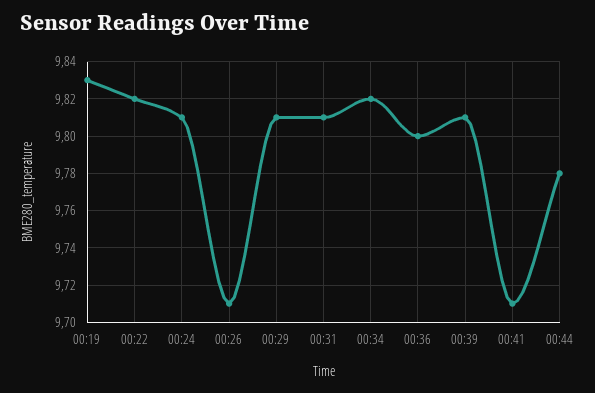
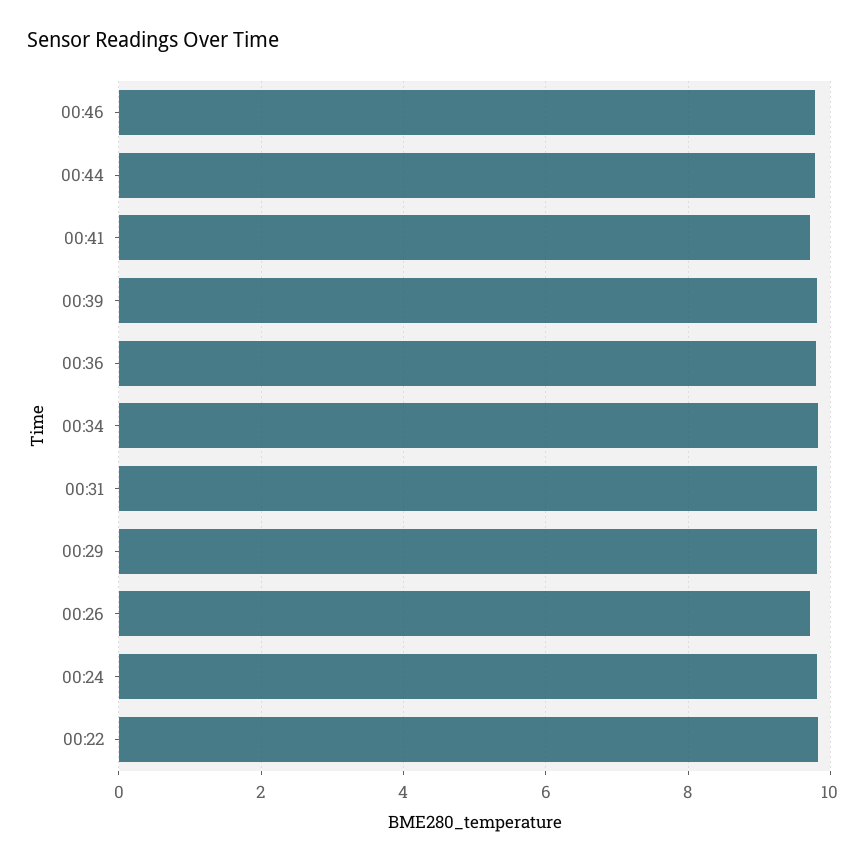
00:19: 9.83 -> none
00:46: none -> 9.8

